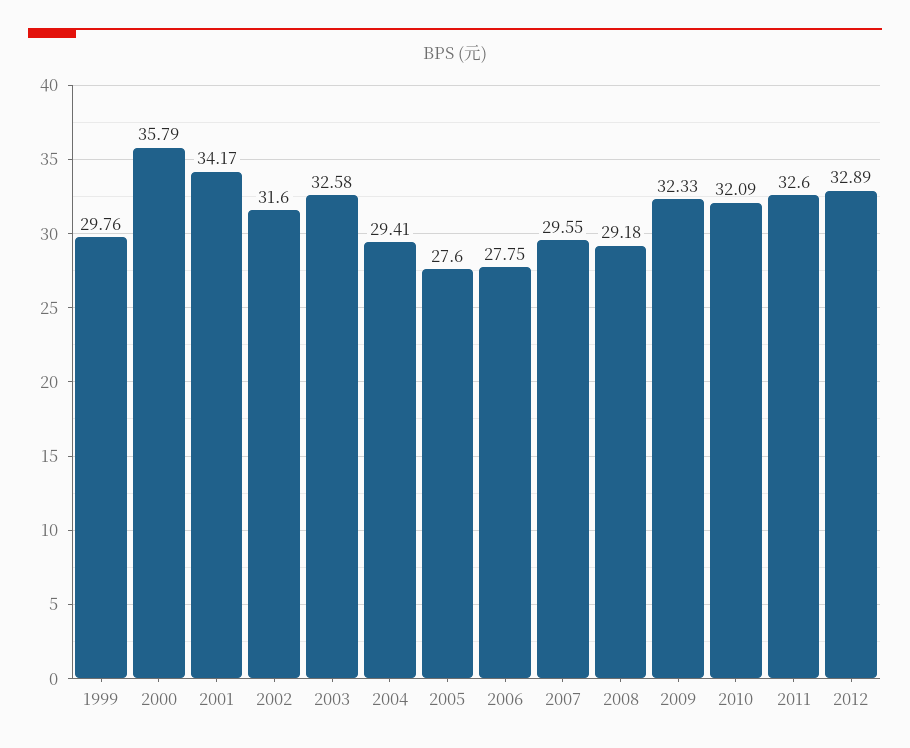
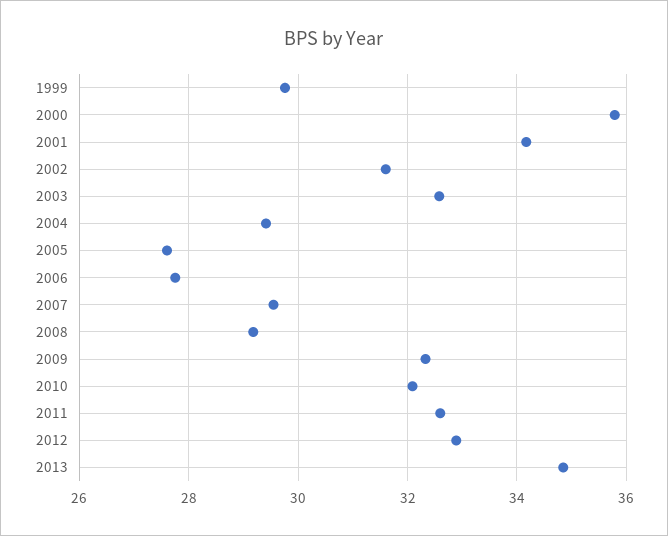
2013: none -> 34.8

